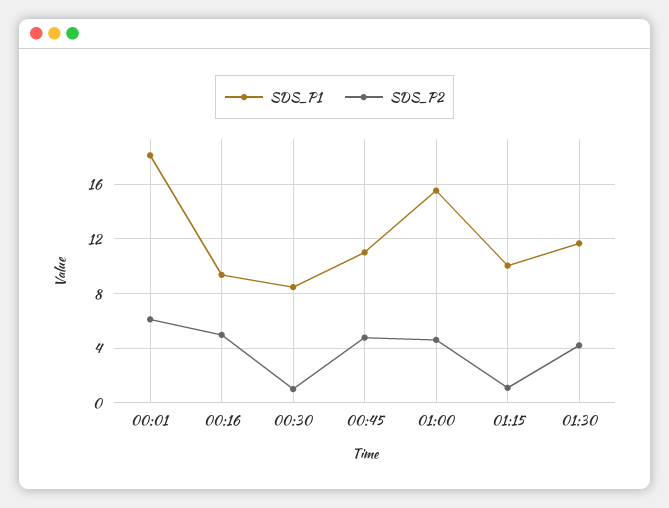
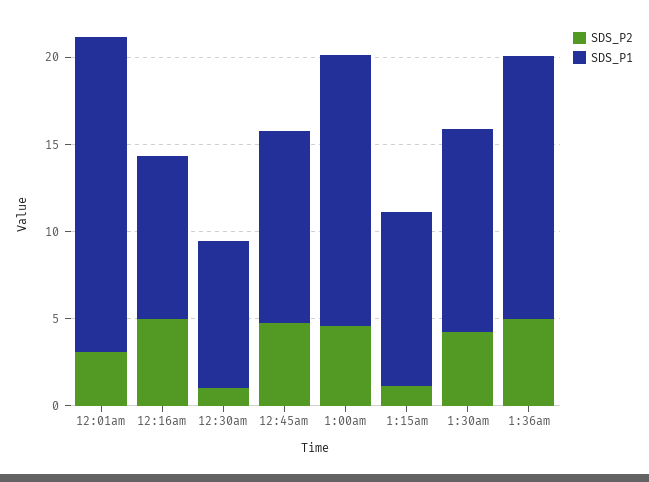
SDS_P2, 00:01: 6 -> 3
SDS_P2, 1:36am: none -> 5
SDS_P1, 1:36am: none -> 15

